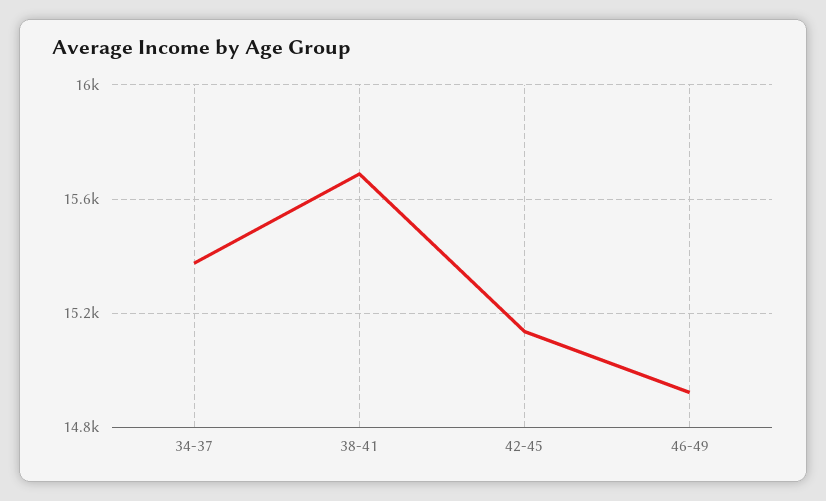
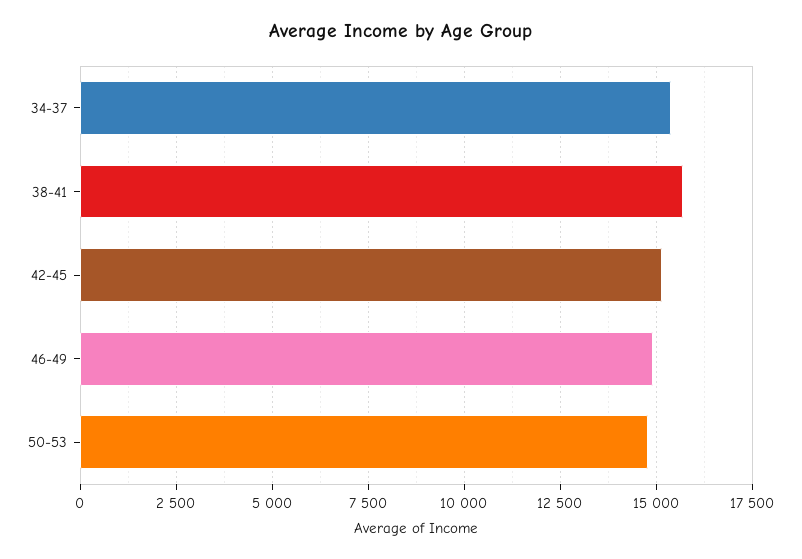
50-53: none -> 14750

